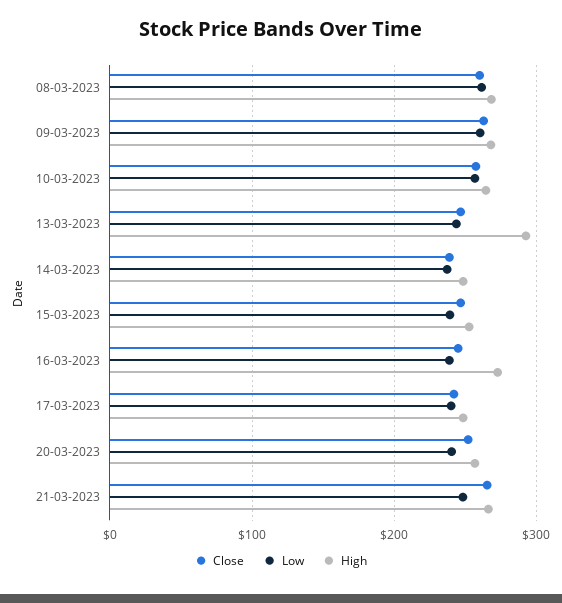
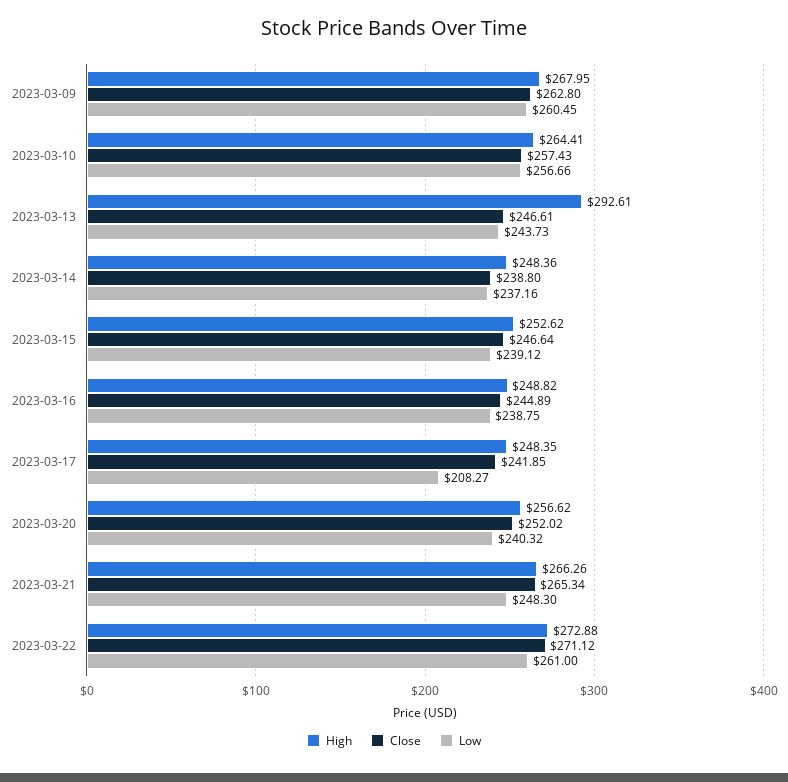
Close, 08-03-2023: 260 -> none
Low, 08-03-2023: 260 -> none
High, 08-03-2023: 270 -> none
High, 16-03-2023: 270 -> 248.82
Low, 17-03-2023: 240 -> 208.27
High, 2023-03-22: none -> 272.88
Close, 2023-03-22: none -> 271.12
Low, 2023-03-22: none -> 261

